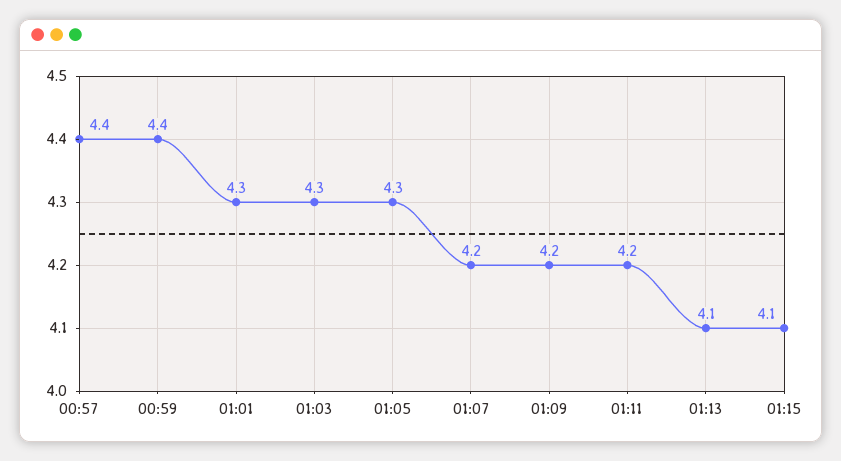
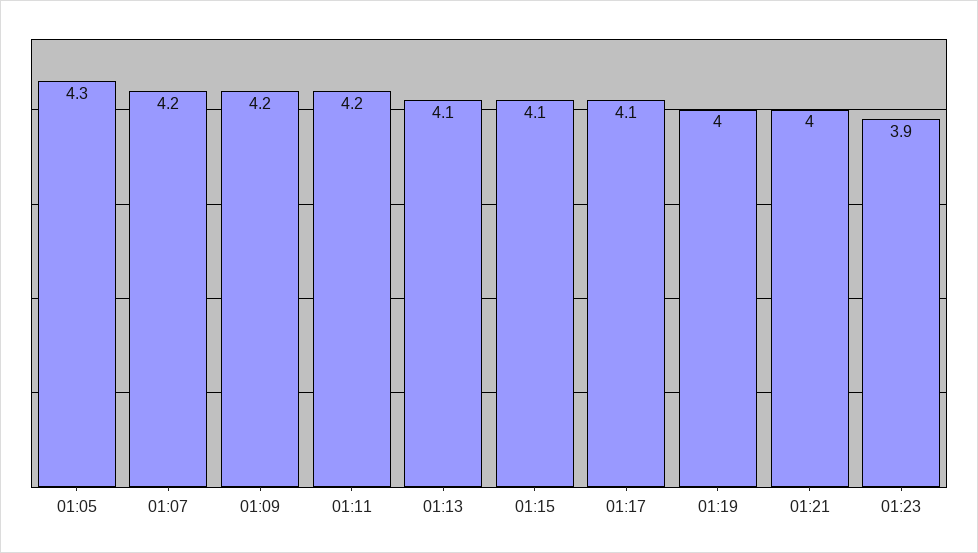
00:57: 4.4 -> none
00:59: 4.4 -> none
01:01: 4.3 -> none
01:03: 4.3 -> none
01:17: none -> 4.1
01:19: none -> 4
01:21: none -> 4
01:23: none -> 3.9

